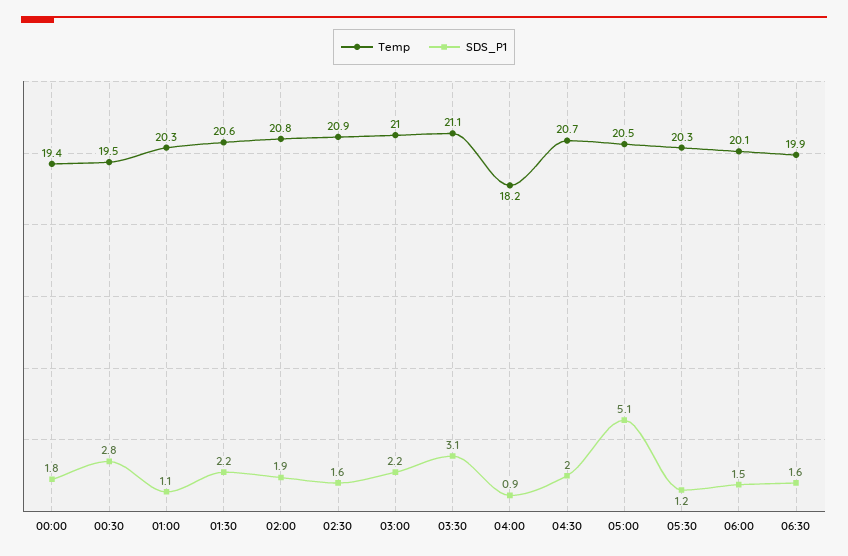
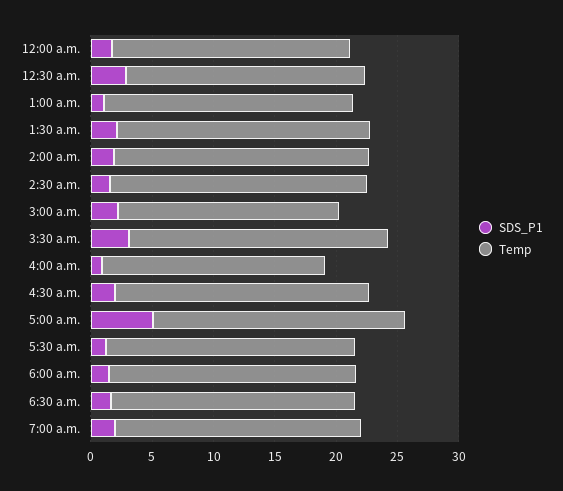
Temp, 03:00: 21 -> 18
SDS_P1, 7:00 a.m.: none -> 2
Temp, 7:00 a.m.: none -> 20

